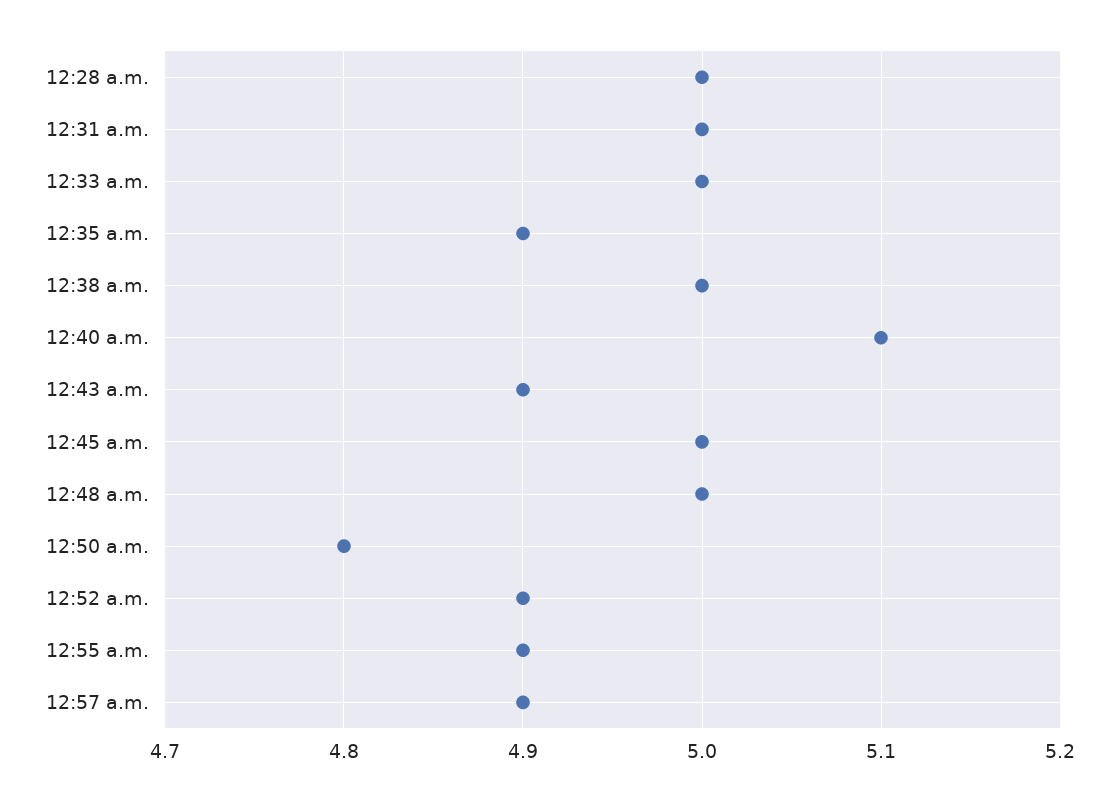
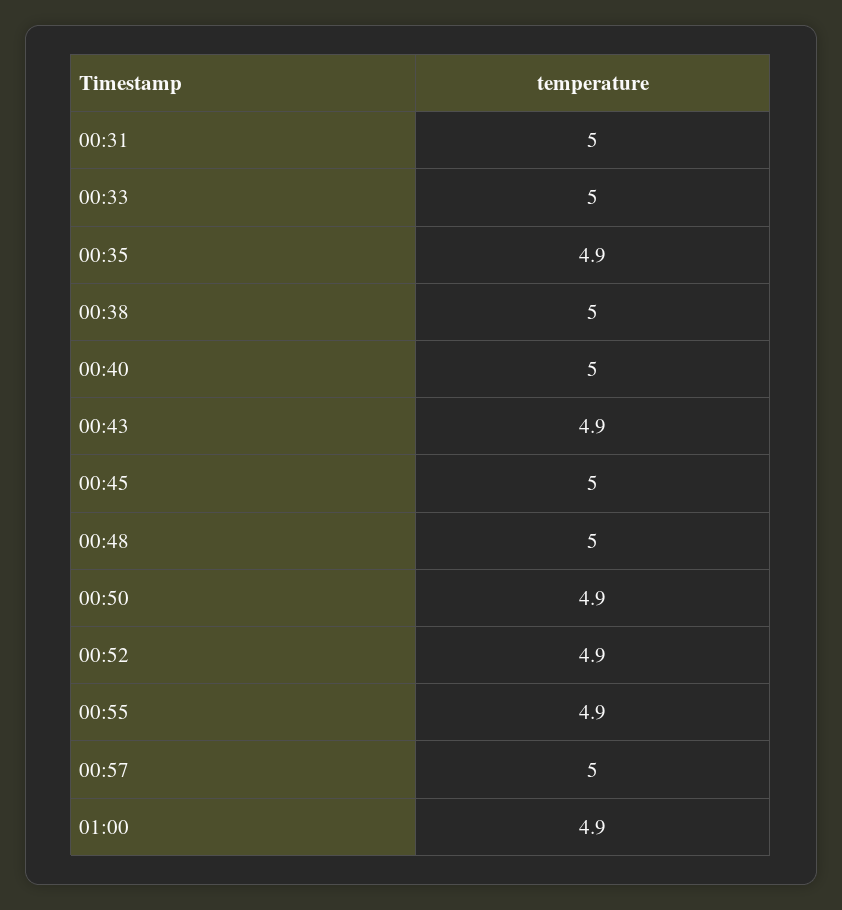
12:28 a.m.: 5 -> none
12:40 a.m.: 5.1 -> 5
12:50 a.m.: 4.8 -> 4.9
12:57 a.m.: 4.9 -> 5
01:00: none -> 4.9

